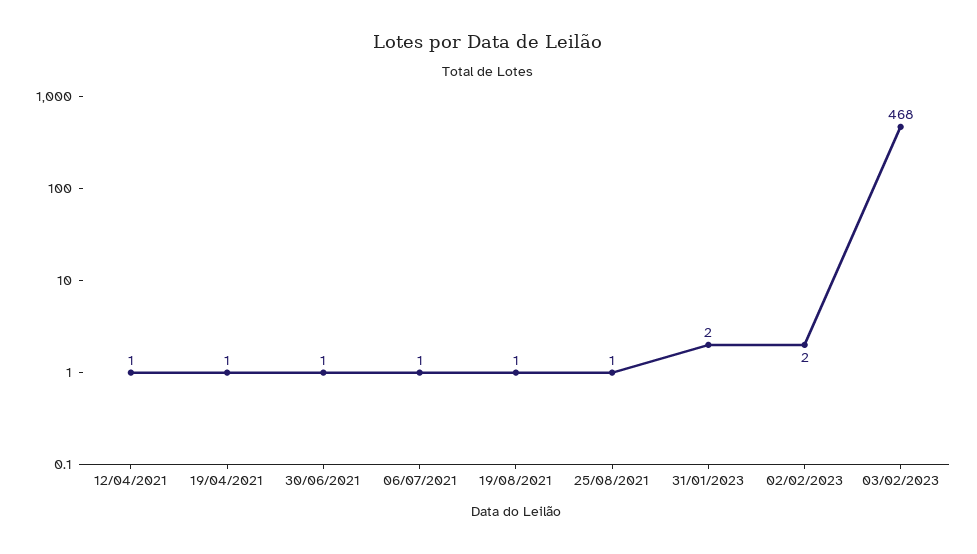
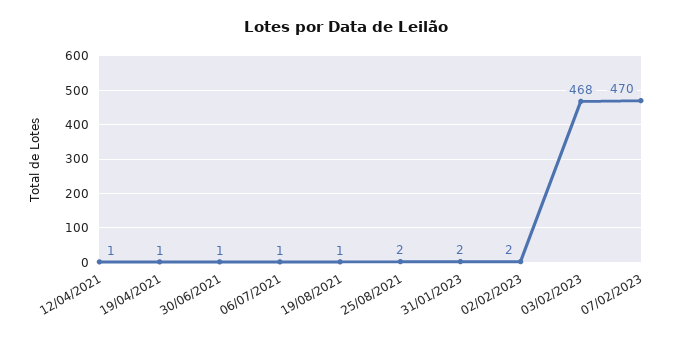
25/08/2021: 1 -> 2
07/02/2023: none -> 470

